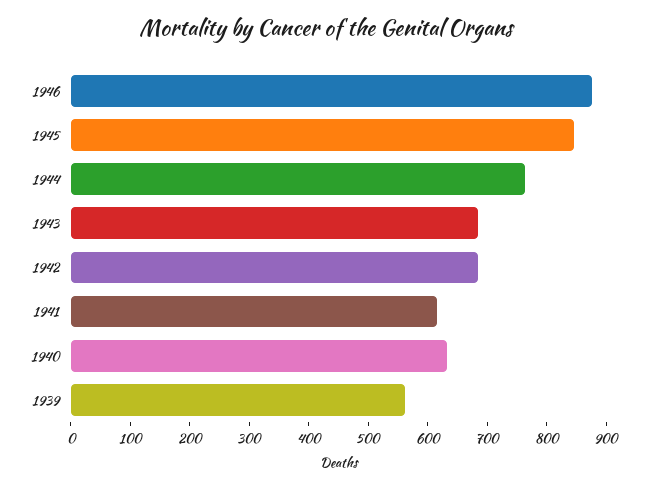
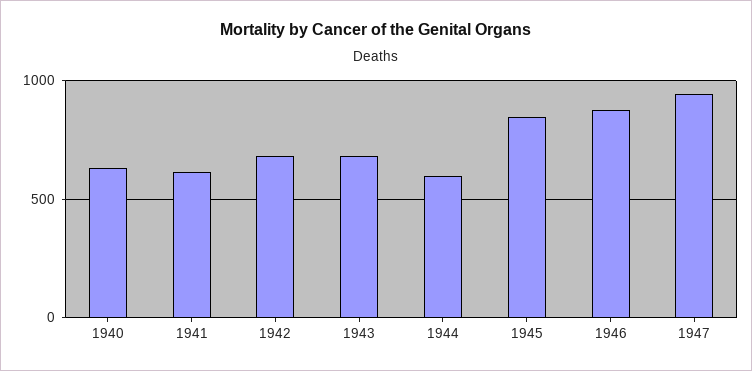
1944: 760 -> 600
1939: 560 -> none
1947: none -> 950

